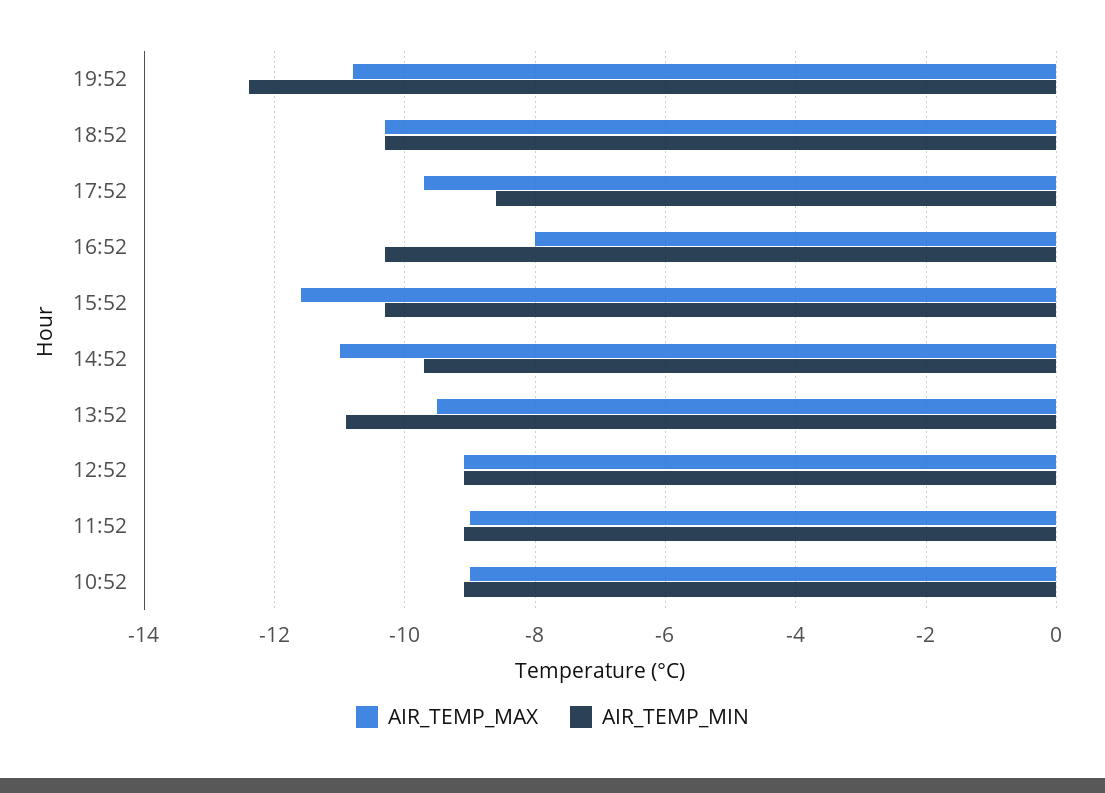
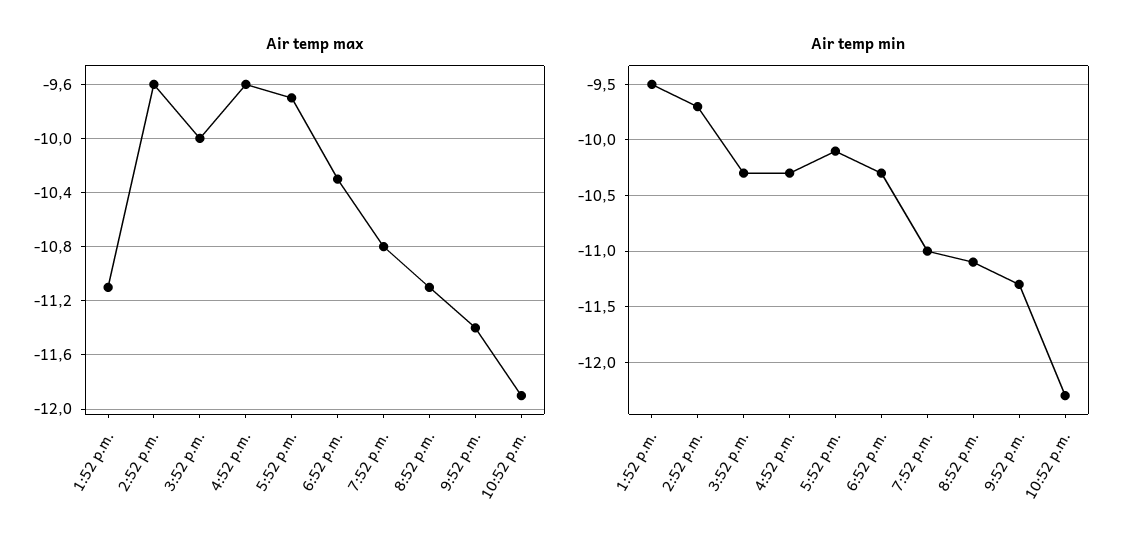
AIR_TEMP_MIN, 19:52: -12.5 -> -11
AIR_TEMP_MIN, 17:52: -8.5 -> -10.1
AIR_TEMP_MAX, 16:52: -8 -> -9.6
AIR_TEMP_MAX, 15:52: -11.5 -> -10
AIR_TEMP_MAX, 14:52: -11 -> -9.6
AIR_TEMP_MAX, 13:52: -9.5 -> -11.1
AIR_TEMP_MIN, 13:52: -11 -> -9.5
AIR_TEMP_MAX, 12:52: -9 -> none
AIR_TEMP_MIN, 12:52: -9 -> none
AIR_TEMP_MAX, 11:52: -9 -> none
AIR_TEMP_MIN, 11:52: -9 -> none
AIR_TEMP_MAX, 10:52: -9 -> none
AIR_TEMP_MIN, 10:52: -9 -> none
AIR_TEMP_MAX, 8:52 p.m.: none -> -11.1
AIR_TEMP_MAX, 9:52 p.m.: none -> -11.4
AIR_TEMP_MAX, 10:52 p.m.: none -> -11.9
AIR_TEMP_MIN, 8:52 p.m.: none -> -11.1
AIR_TEMP_MIN, 9:52 p.m.: none -> -11.3
AIR_TEMP_MIN, 10:52 p.m.: none -> -12.3

